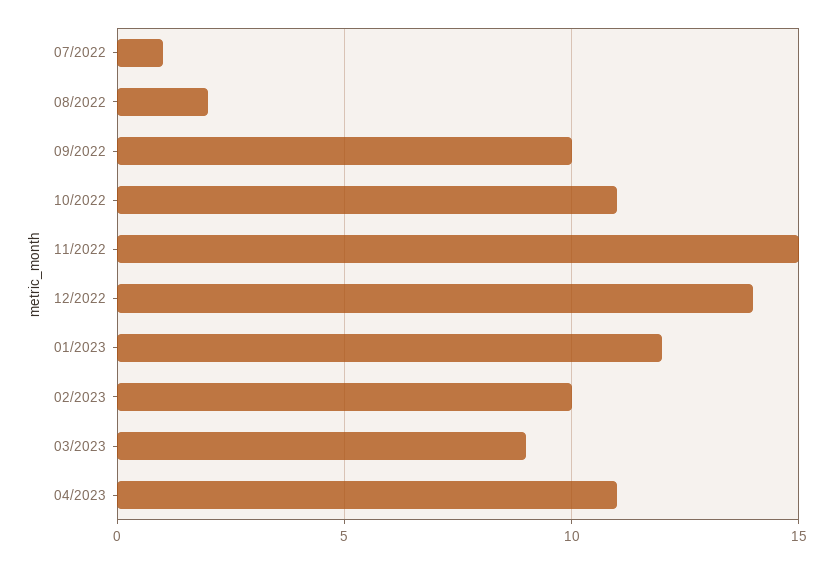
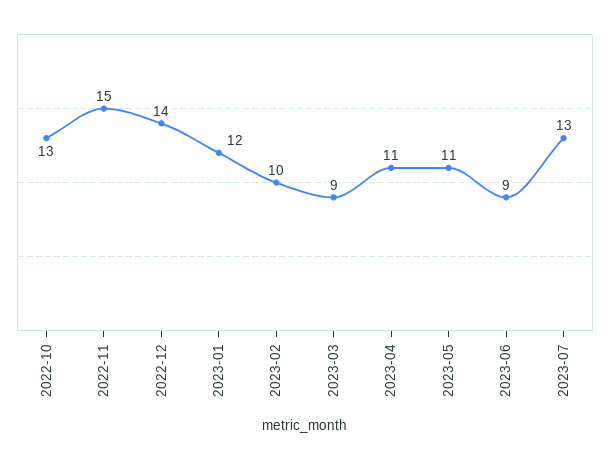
07/2022: 1 -> none
08/2022: 2 -> none
09/2022: 10 -> none
10/2022: 11 -> 13
2023-05: none -> 11
2023-06: none -> 9
2023-07: none -> 13

